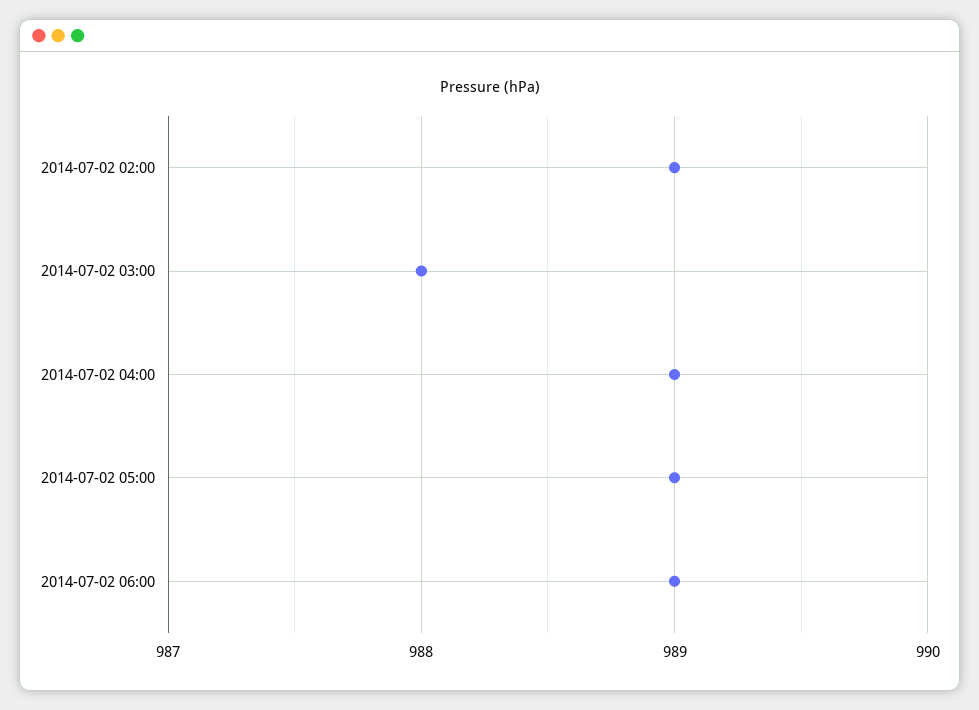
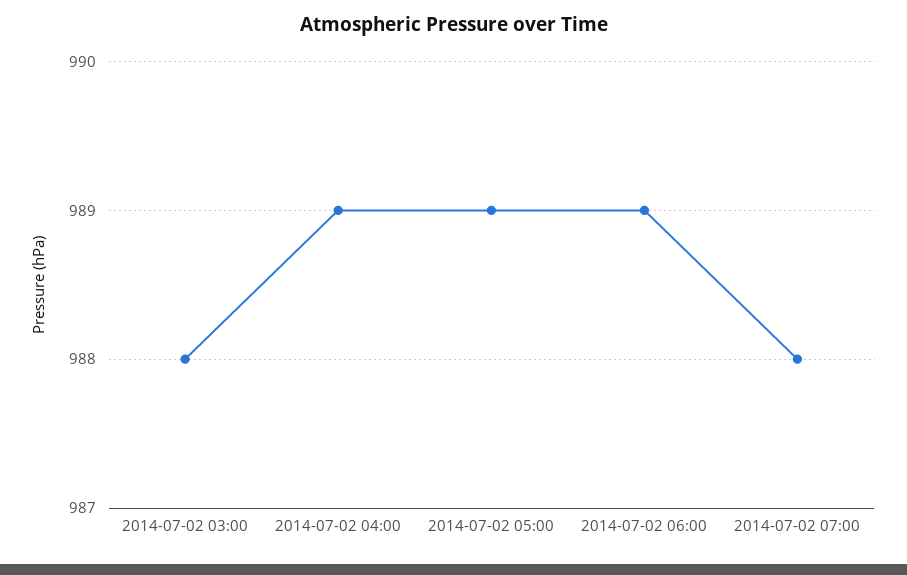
2014-07-02 02:00: 989 -> none
2014-07-02 07:00: none -> 988

